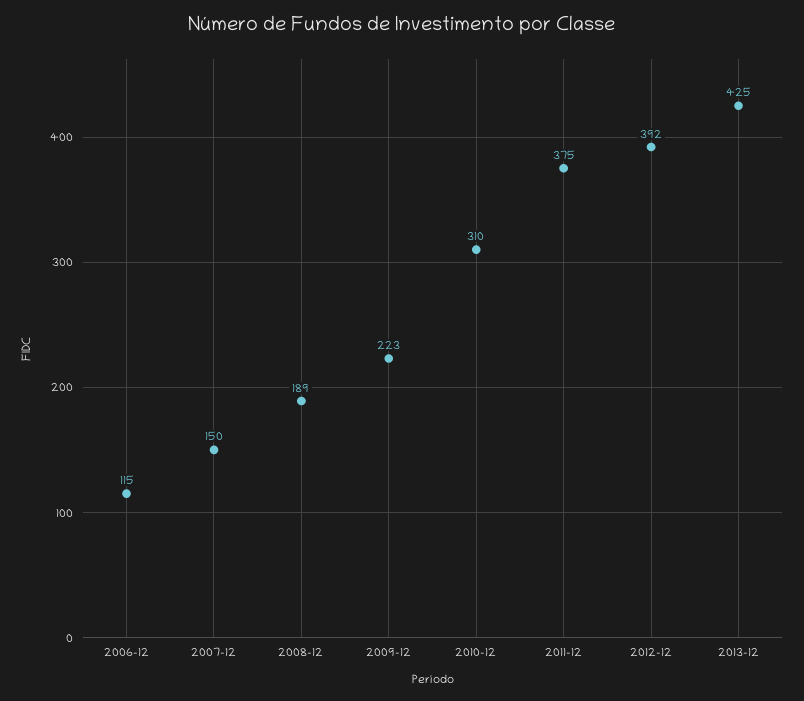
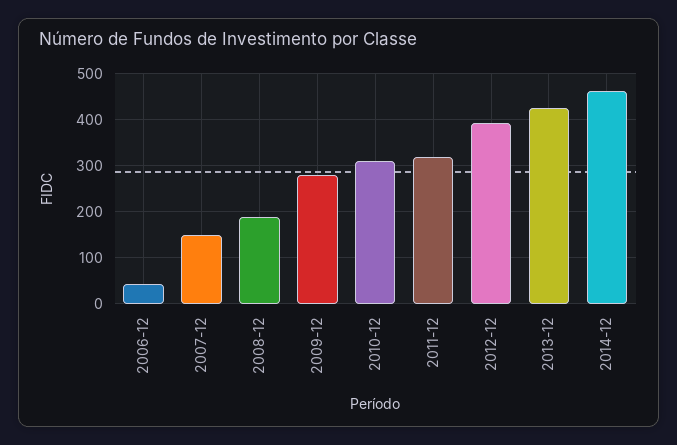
2006-12: 115 -> 40
2009-12: 223 -> 280
2011-12: 375 -> 320
2014-12: none -> 460

